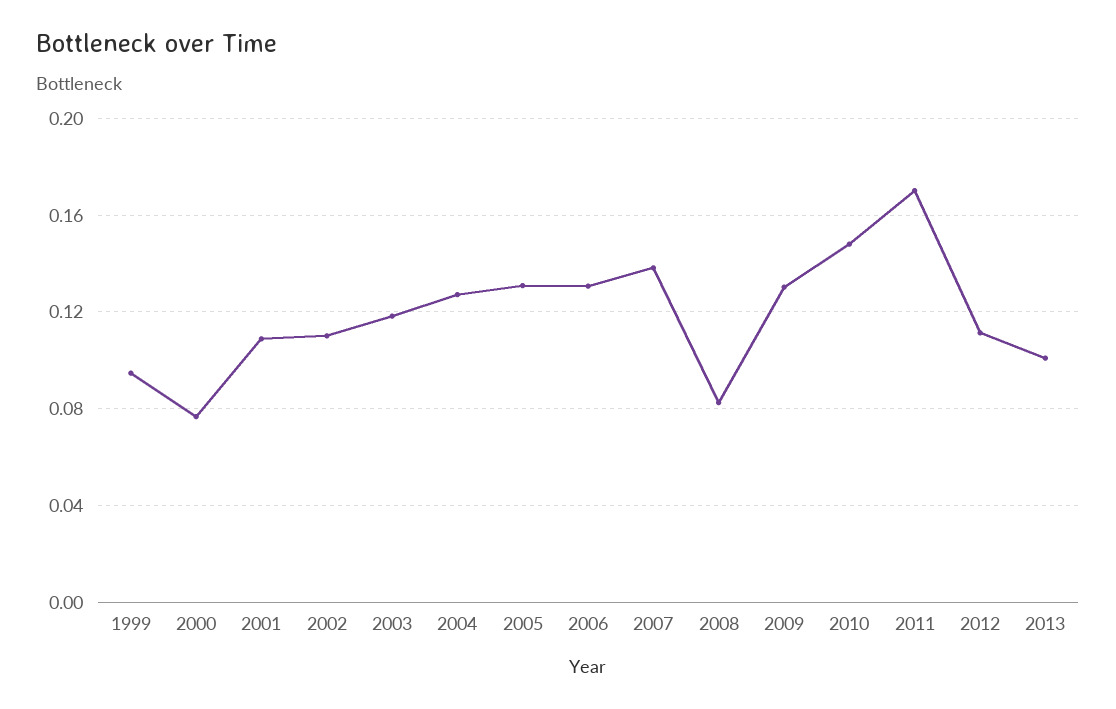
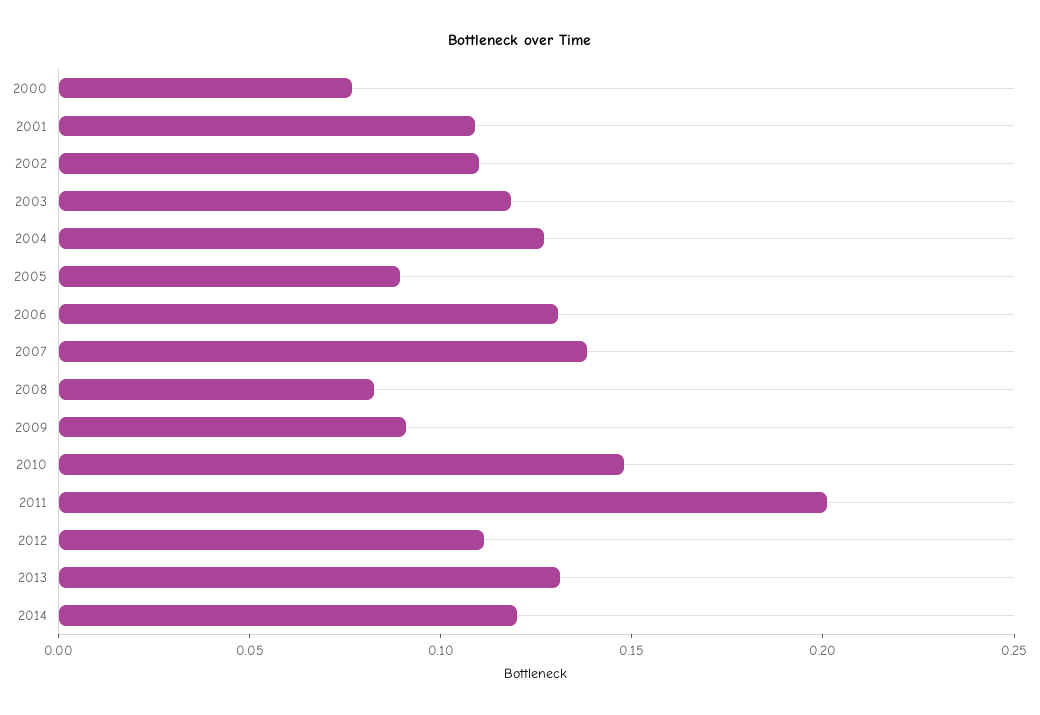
1999: 0.095 -> none
2005: 0.13 -> 0.09
2009: 0.13 -> 0.09
2011: 0.17 -> 0.2
2013: 0.1 -> 0.13
2014: none -> 0.12

